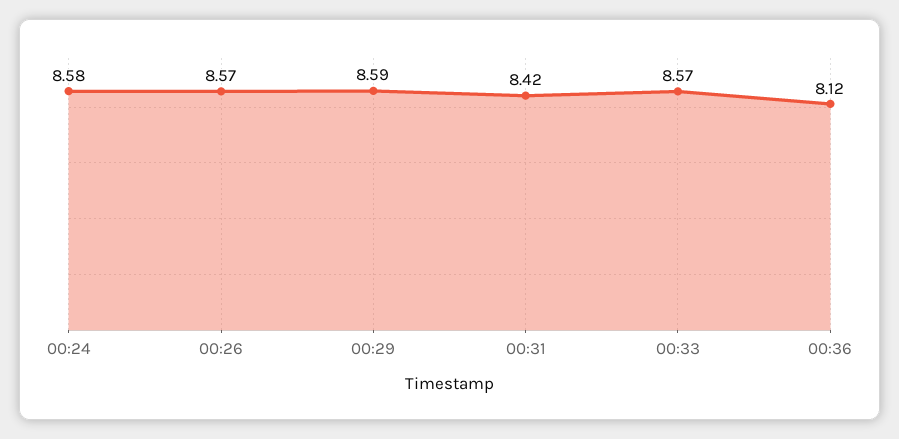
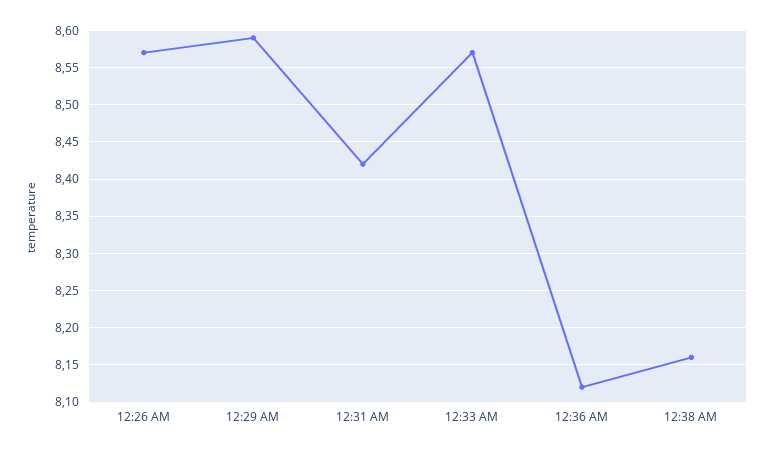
00:24: 8.58 -> none
12:38 AM: none -> 8.16

